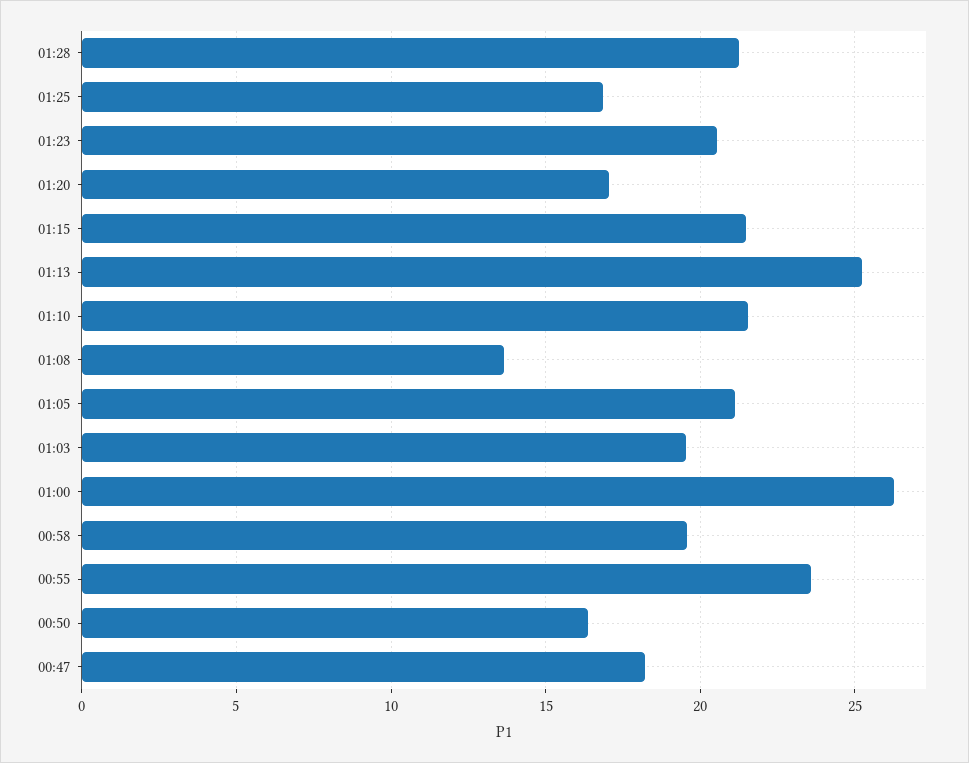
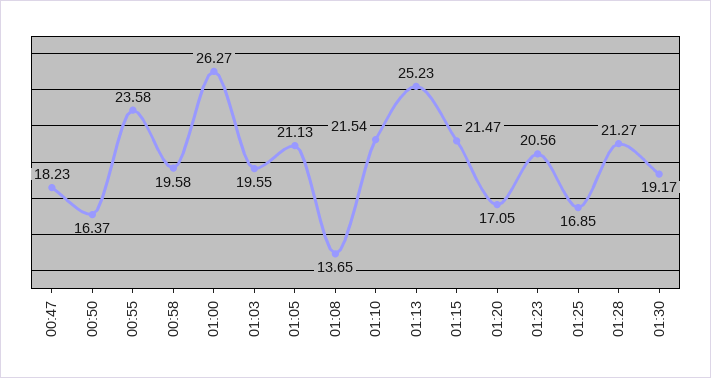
01:30: none -> 19.17

